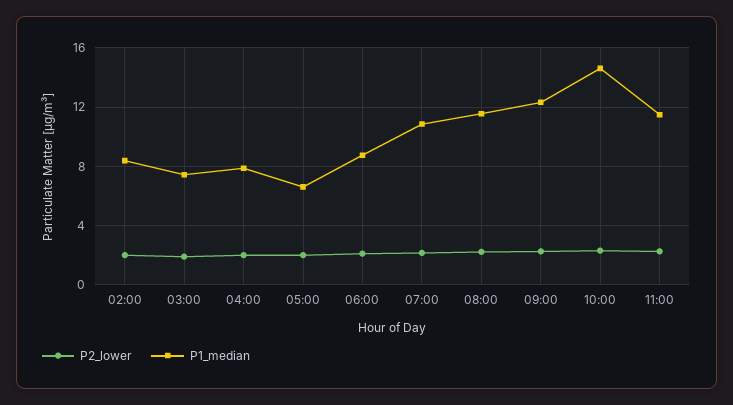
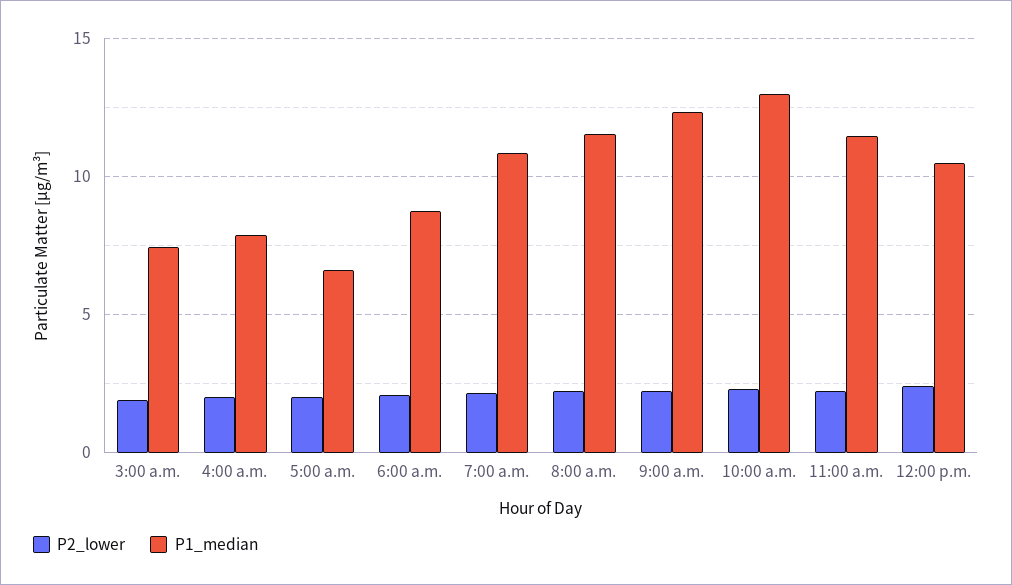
P2_lower, 02:00: 2 -> none
P1_median, 02:00: 8.5 -> none
P1_median, 10:00: 14.5 -> 13
P2_lower, 12:00 p.m.: none -> 2.5
P1_median, 12:00 p.m.: none -> 10.5

